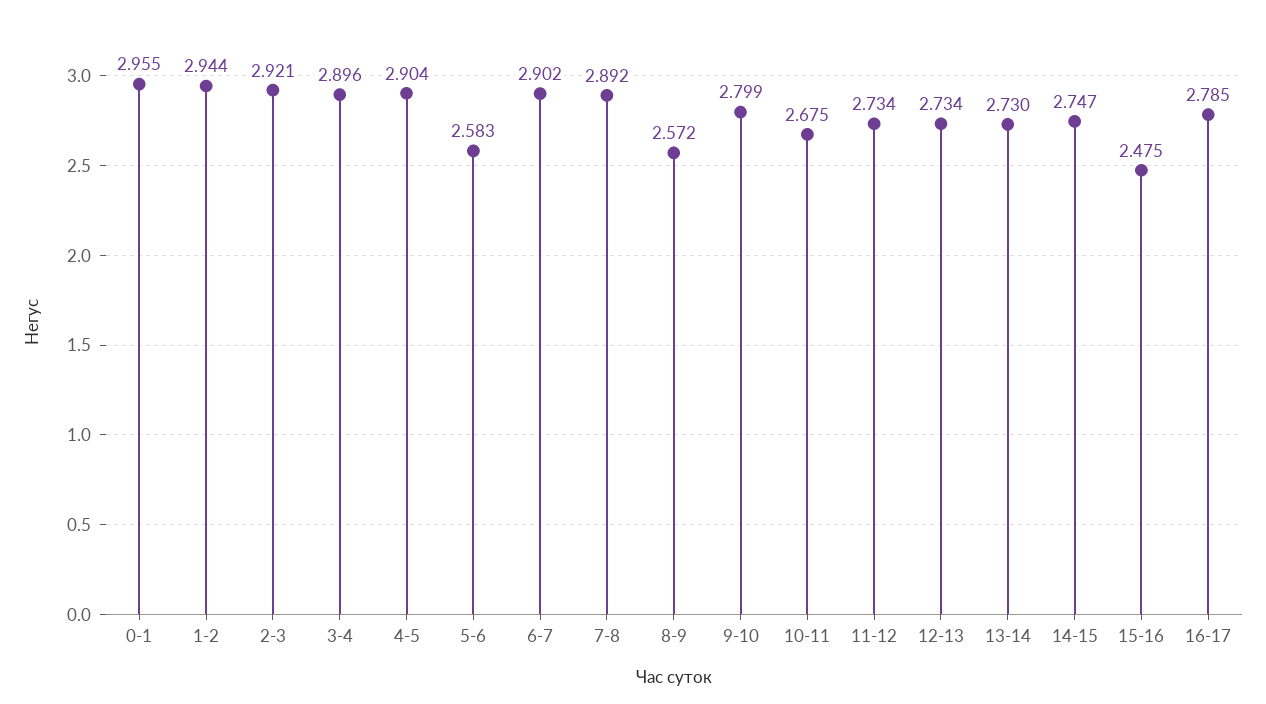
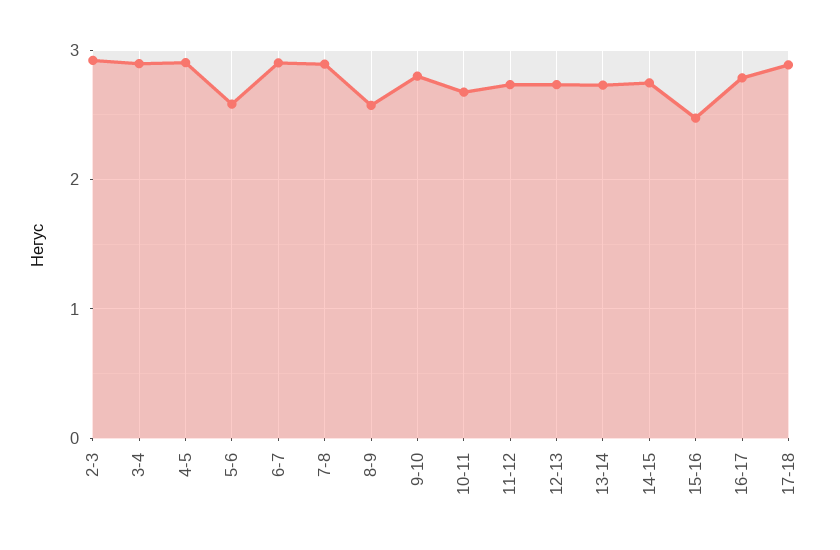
0-1: 2.955 -> none
1-2: 2.944 -> none
17-18: none -> 2.9

